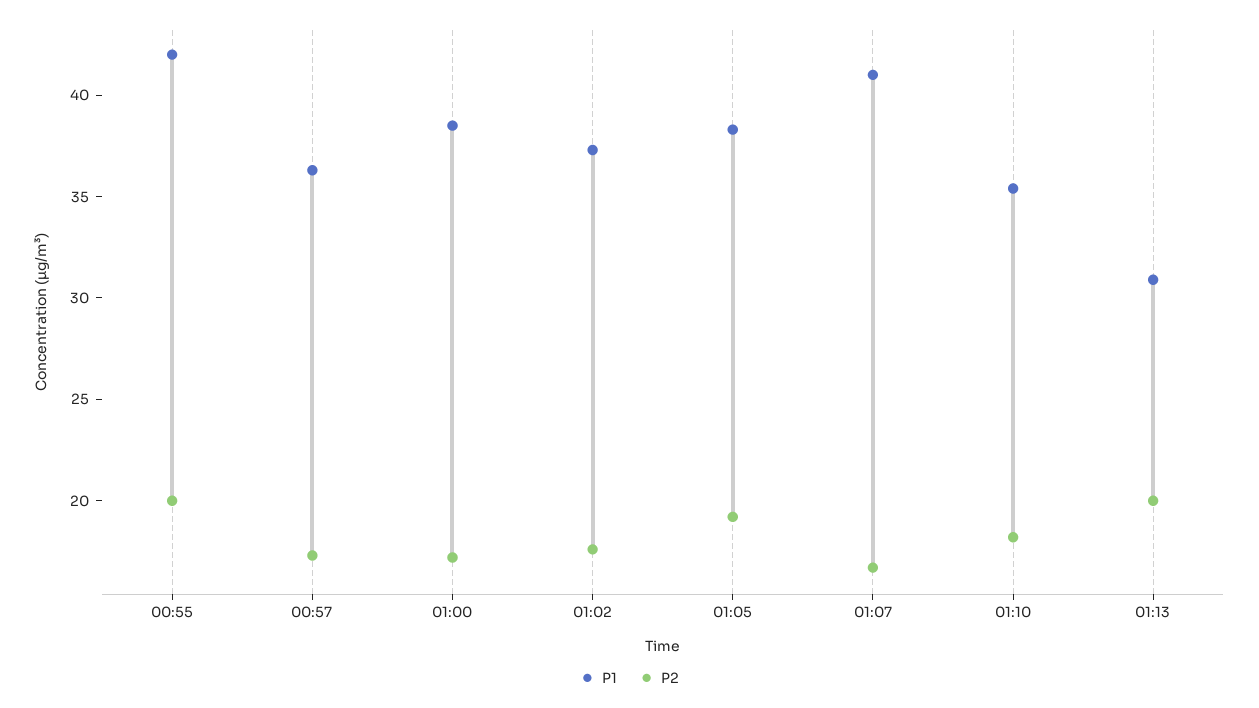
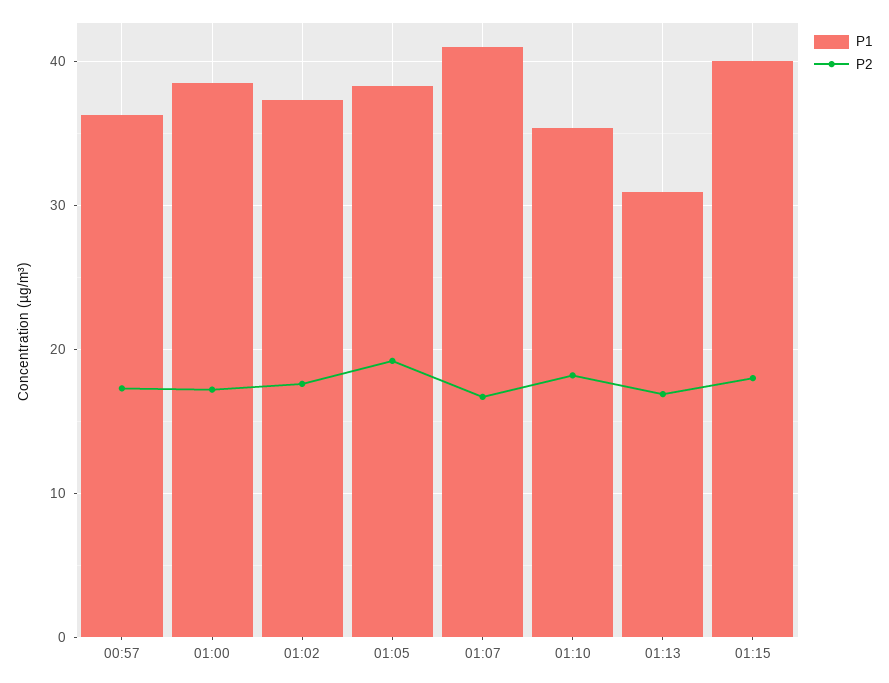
P1, 00:55: 42 -> none
P2, 00:55: 20 -> none
P2, 01:13: 20 -> 17
P1, 01:15: none -> 40
P2, 01:15: none -> 18

